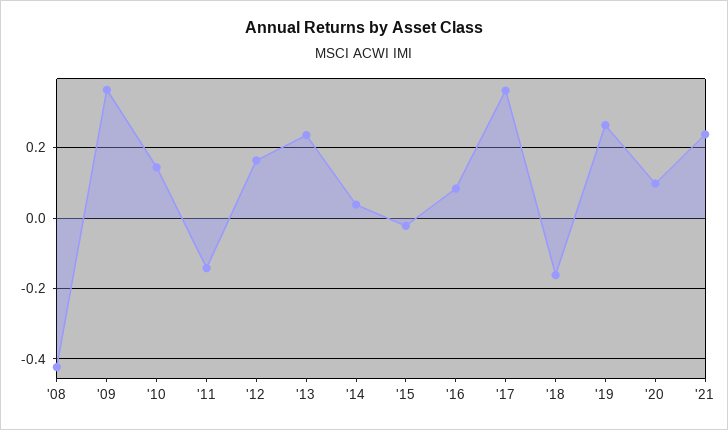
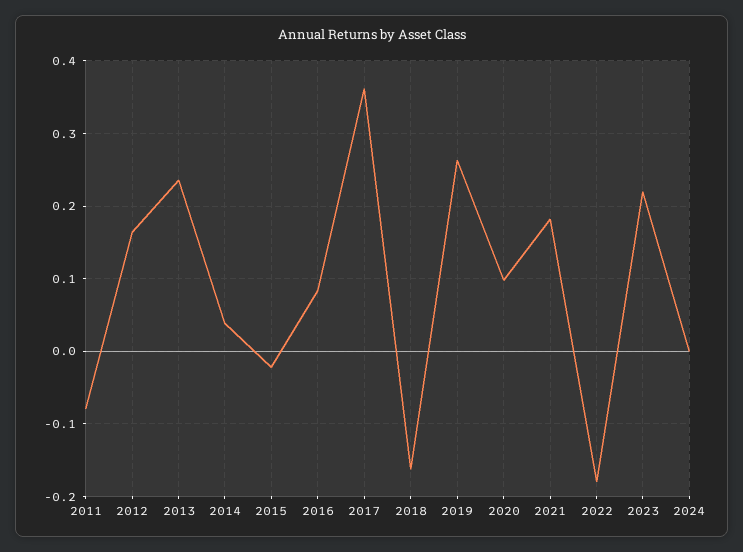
'08: -0.42 -> none
'09: 0.36 -> none
'10: 0.14 -> none
'11: -0.14 -> -0.08
'21: 0.24 -> 0.18
2022: none -> -0.18
2023: none -> 0.22
2024: none -> 0

